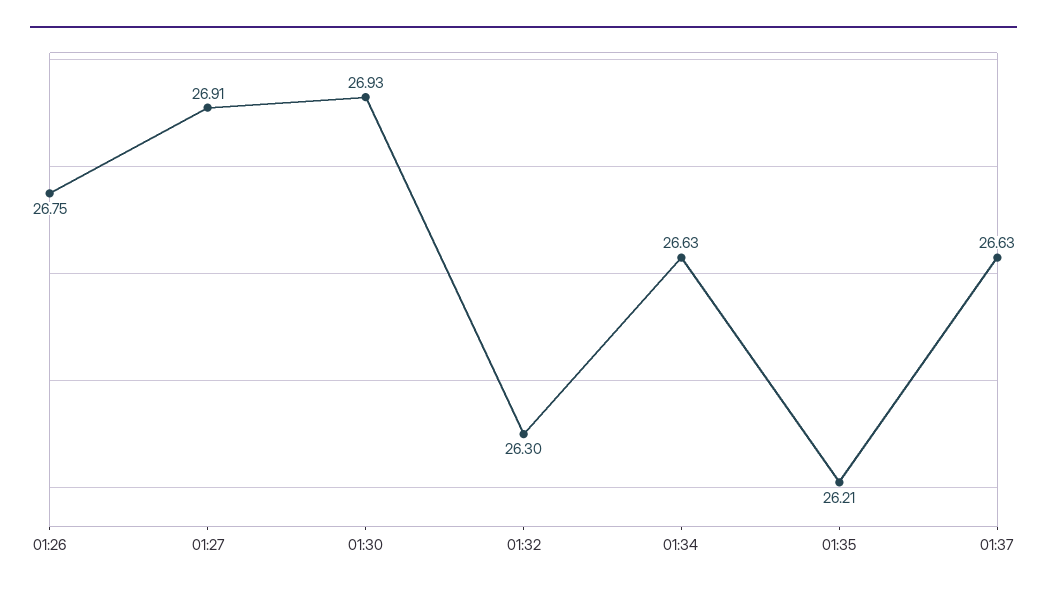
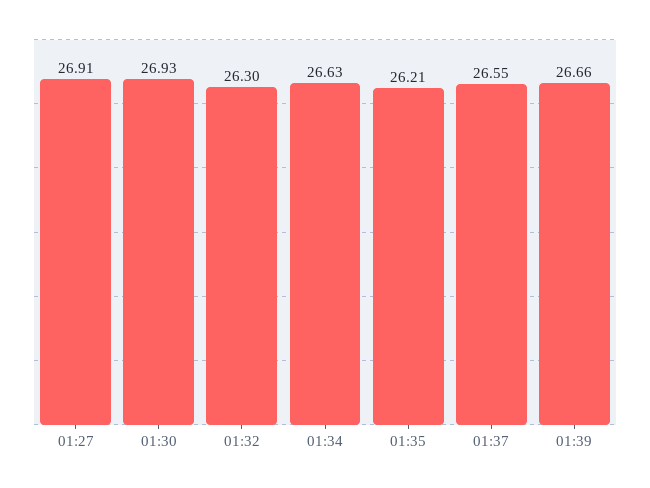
01:26: 26.75 -> none
01:37: 26.63 -> 26.55
01:39: none -> 26.66

